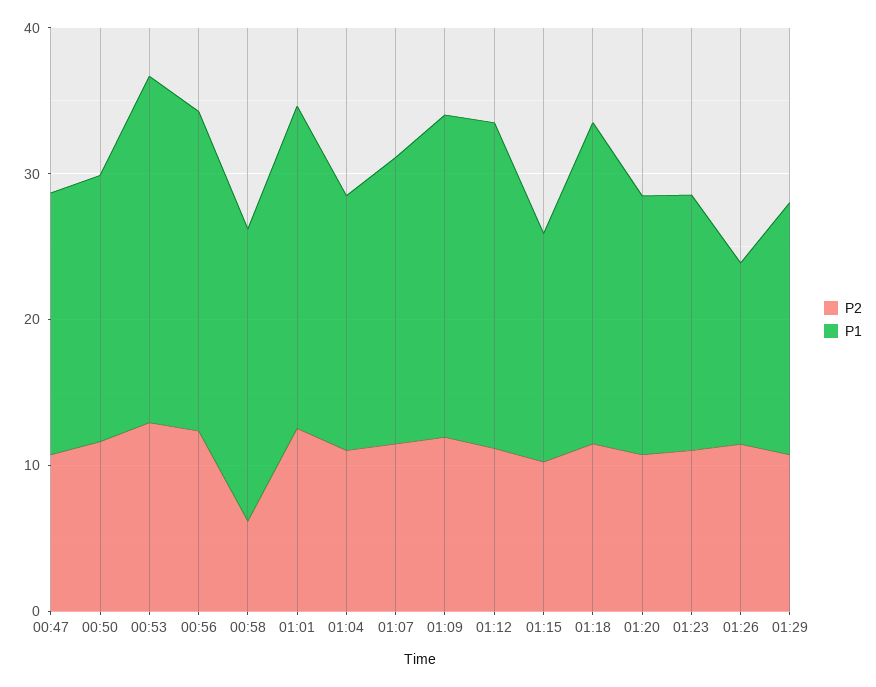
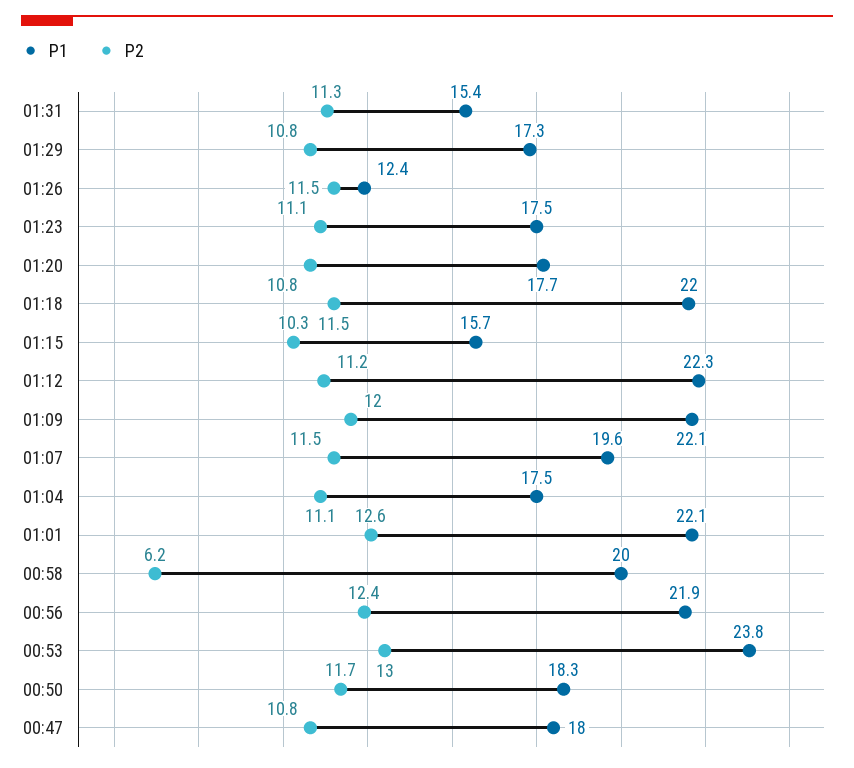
P1, 01:31: none -> 15.4
P2, 01:31: none -> 11.3

